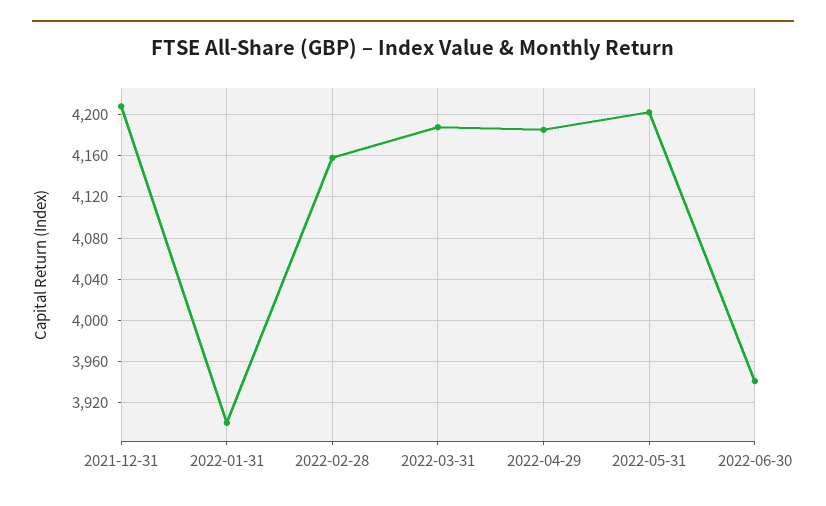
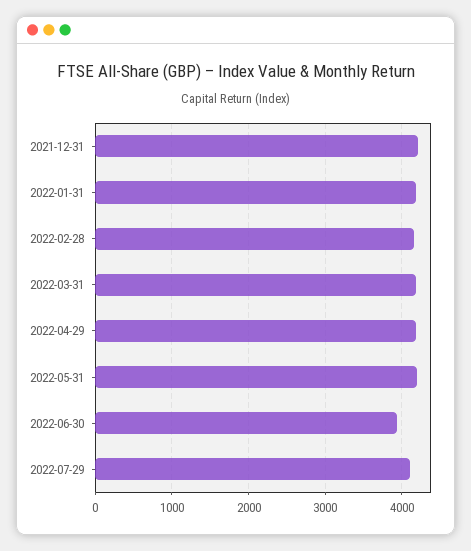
2022-01-31: 3900 -> 4200
2022-07-29: none -> 4100

